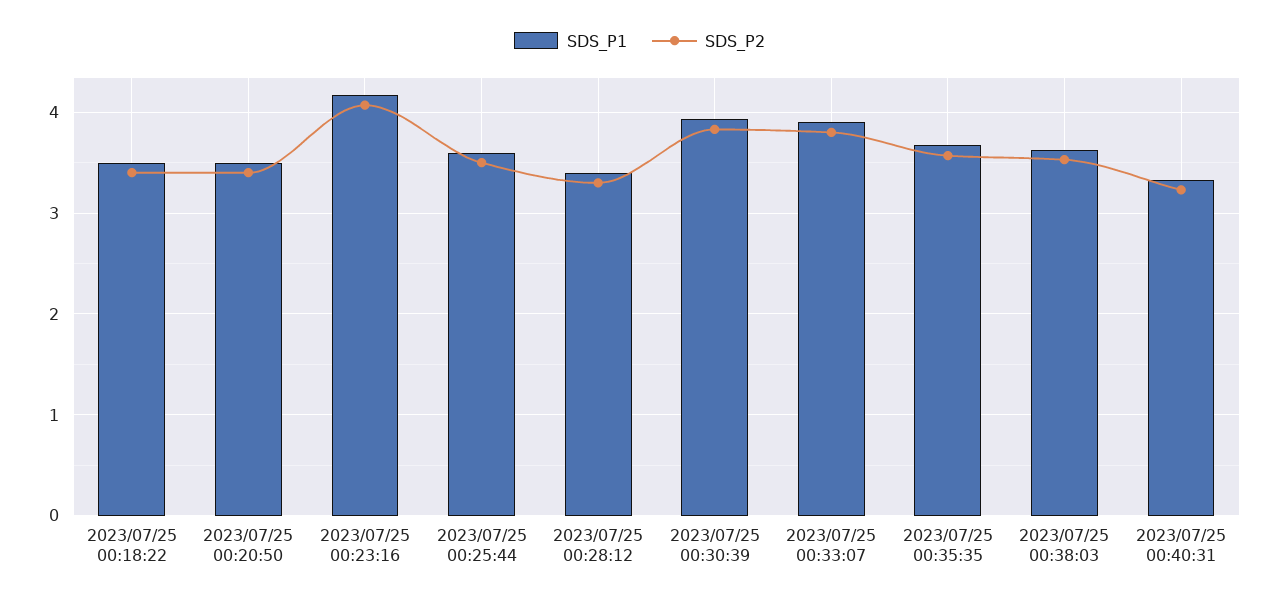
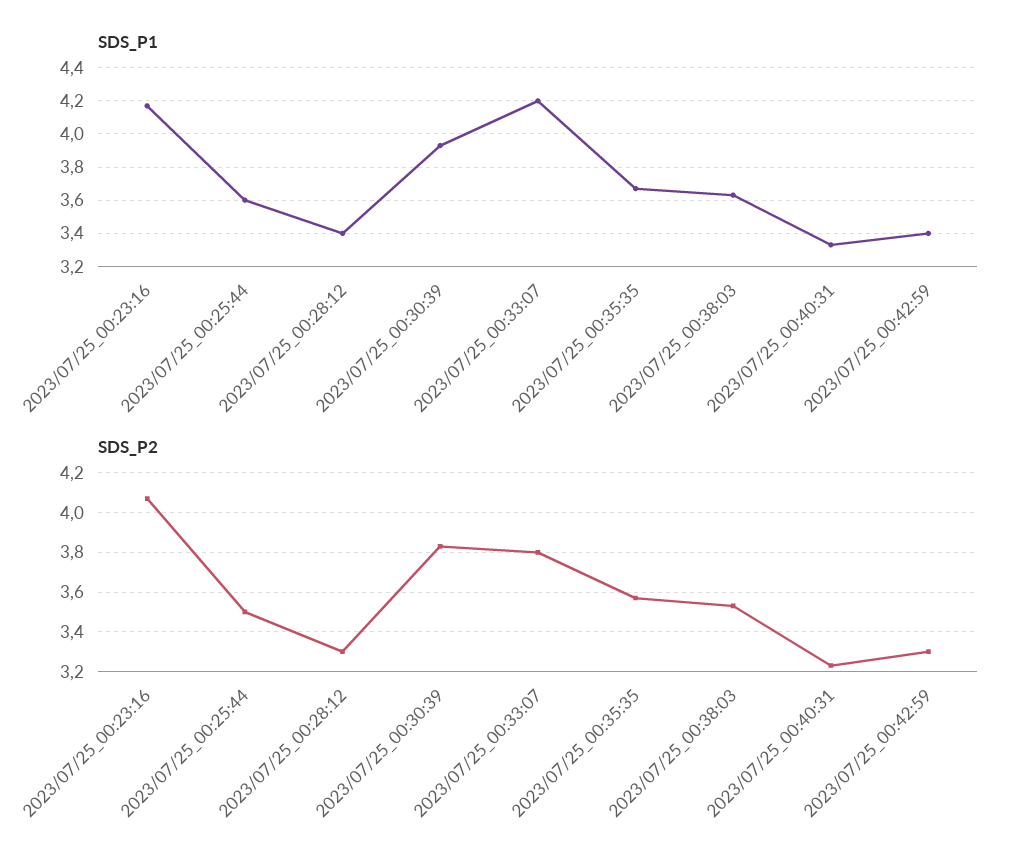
SDS_P1, 2023/07/25 00:18:22: 3.5 -> none
SDS_P2, 2023/07/25 00:18:22: 3.4 -> none
SDS_P1, 2023/07/25 00:20:50: 3.5 -> none
SDS_P2, 2023/07/25 00:20:50: 3.4 -> none
SDS_P1, 2023/07/25 00:33:07: 3.9 -> 4.2
SDS_P1, 2023/07/25_00:42:59: none -> 3.4
SDS_P2, 2023/07/25_00:42:59: none -> 3.3

